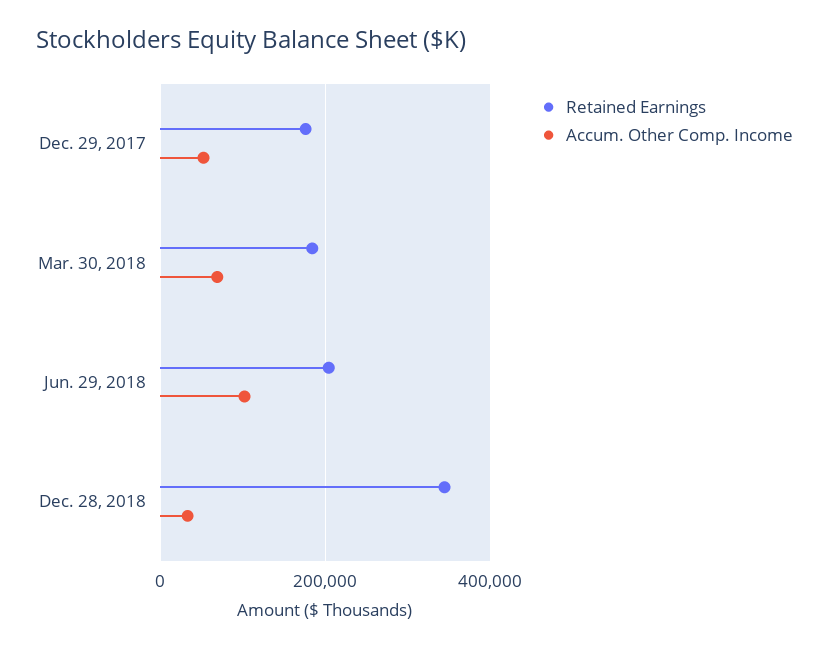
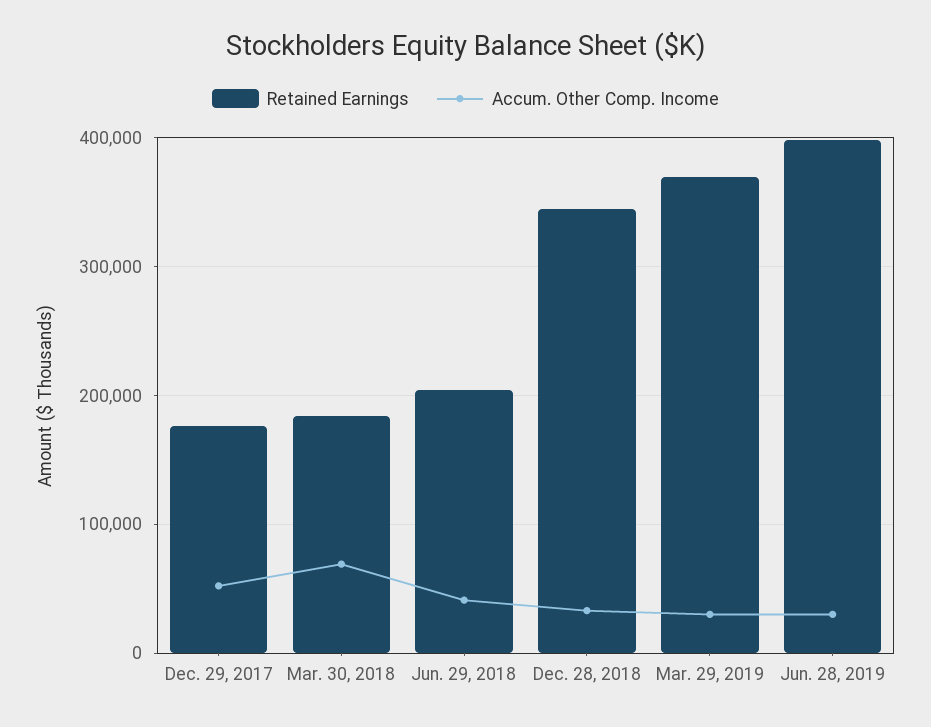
Accum. Other Comp. Income, Jun. 29, 2018: 100000 -> 40000
Retained Earnings, Mar. 29, 2019: none -> 370000
Accum. Other Comp. Income, Mar. 29, 2019: none -> 30000
Retained Earnings, Jun. 28, 2019: none -> 400000
Accum. Other Comp. Income, Jun. 28, 2019: none -> 30000

